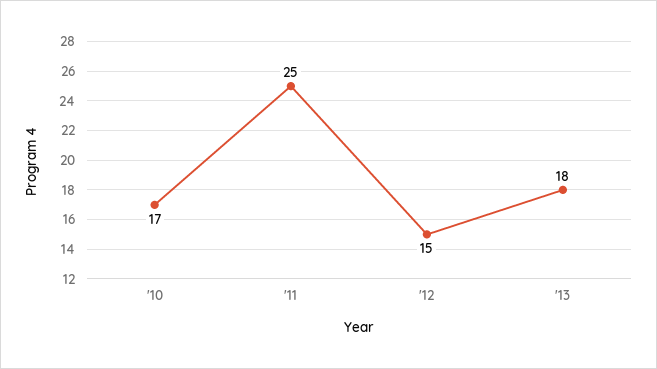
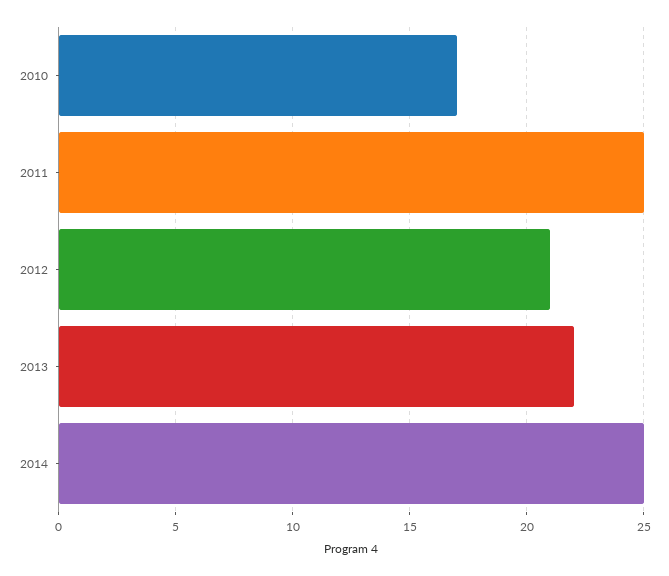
'12: 15 -> 21
'13: 18 -> 22
2014: none -> 25

